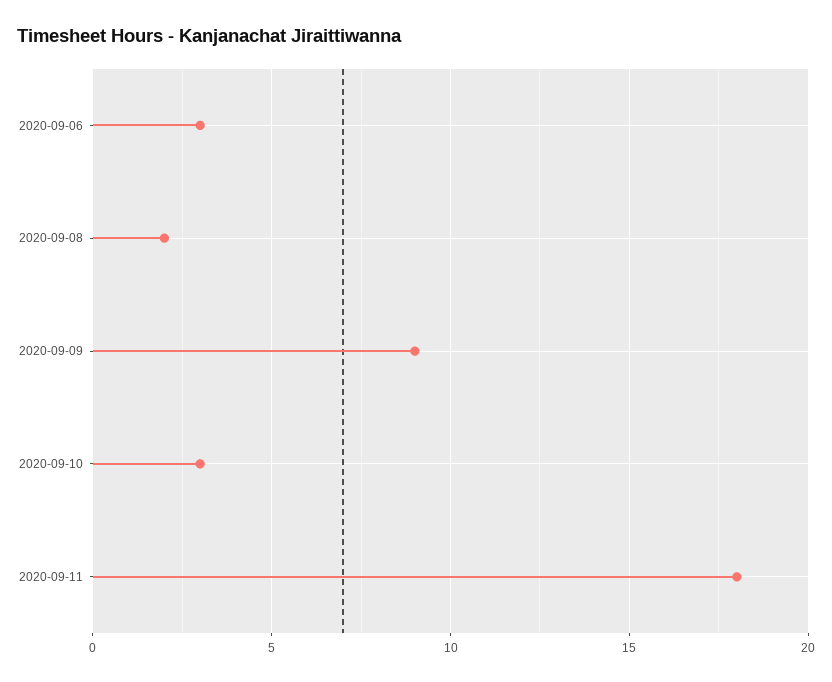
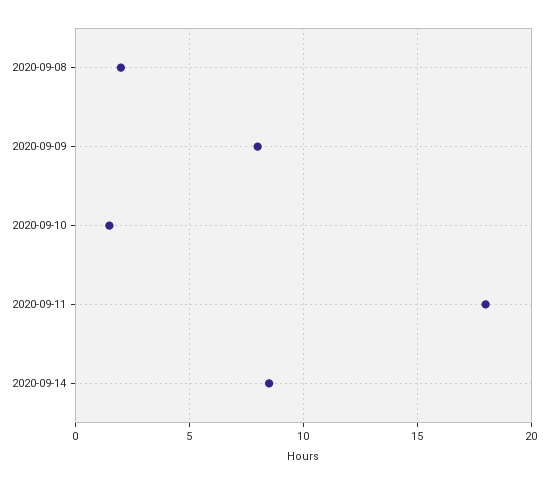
2020-09-06: 3 -> none
2020-09-09: 9 -> 8
2020-09-10: 3 -> 1.5
2020-09-14: none -> 8.5

